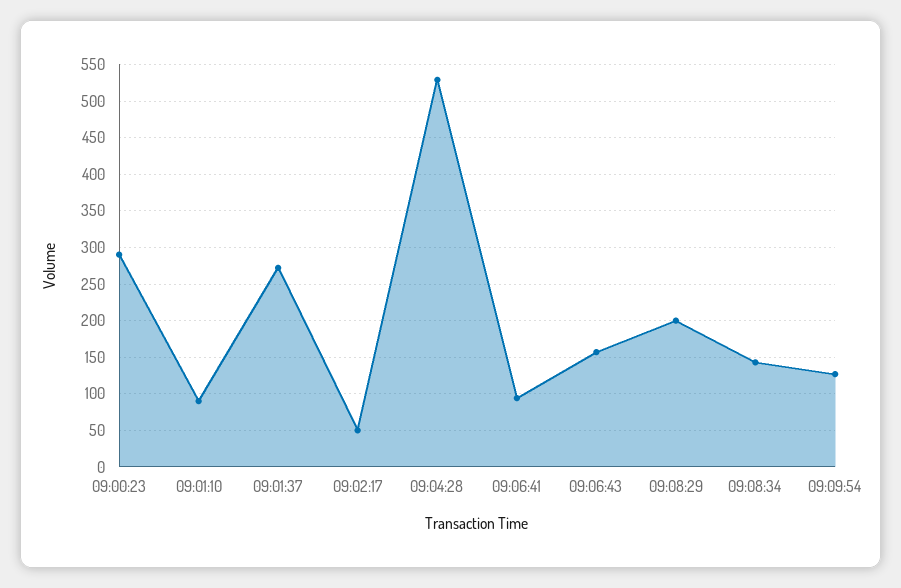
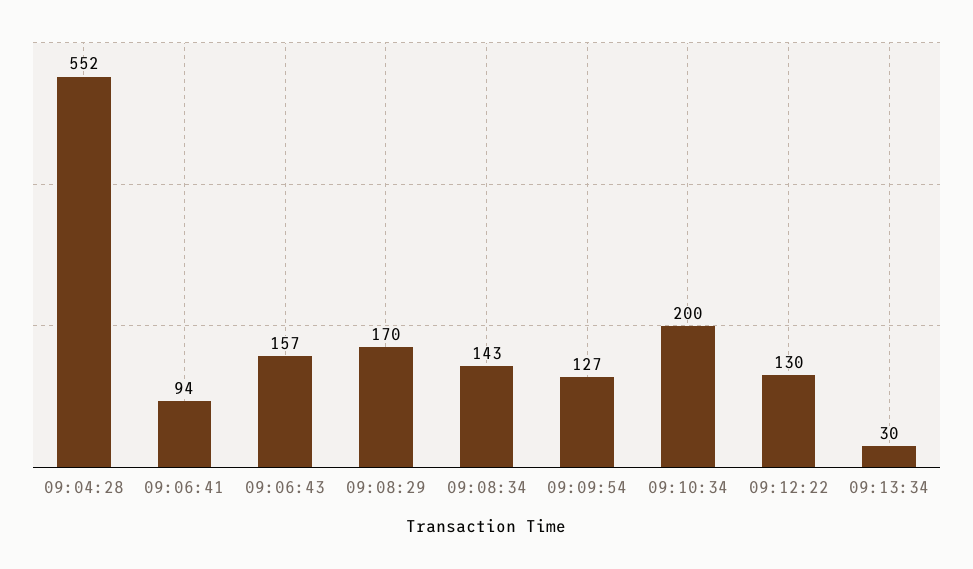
09:00:23: 290 -> none
09:01:10: 90 -> none
09:01:37: 270 -> none
09:02:17: 50 -> none
09:04:28: 530 -> 552
09:08:29: 200 -> 170
09:10:34: none -> 200
09:12:22: none -> 130
09:13:34: none -> 30

